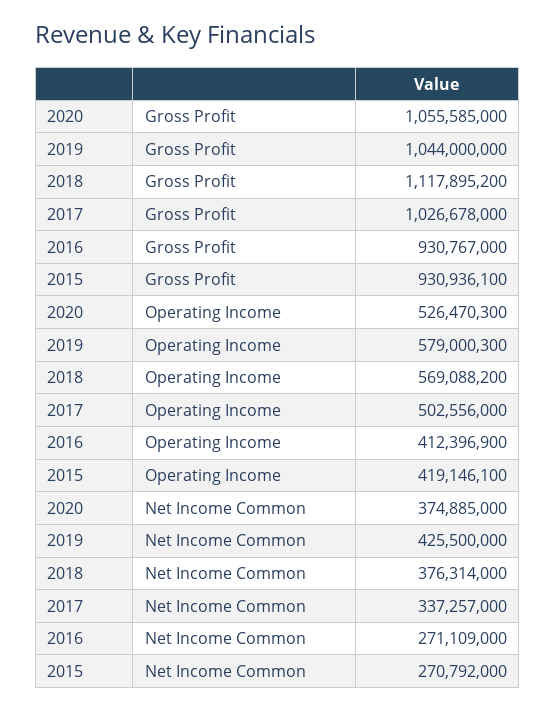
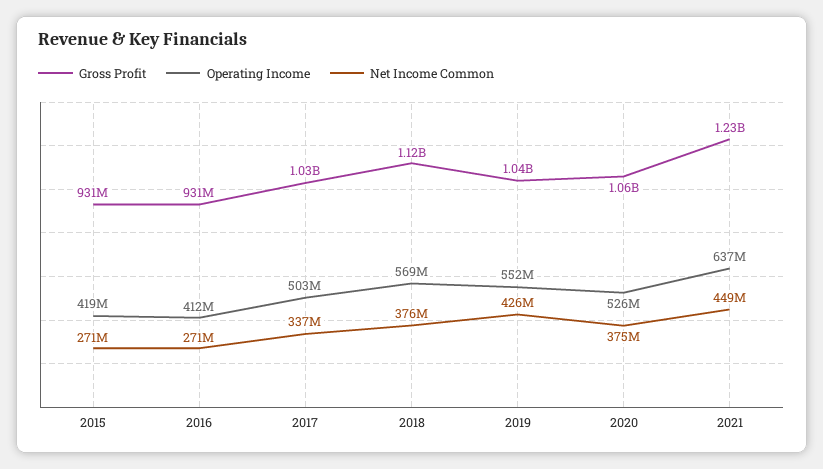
Operating Income, 2019: 579000300 -> 552000000
Gross Profit, 2021: none -> 1230000000
Operating Income, 2021: none -> 637000000
Net Income Common, 2021: none -> 449000000

